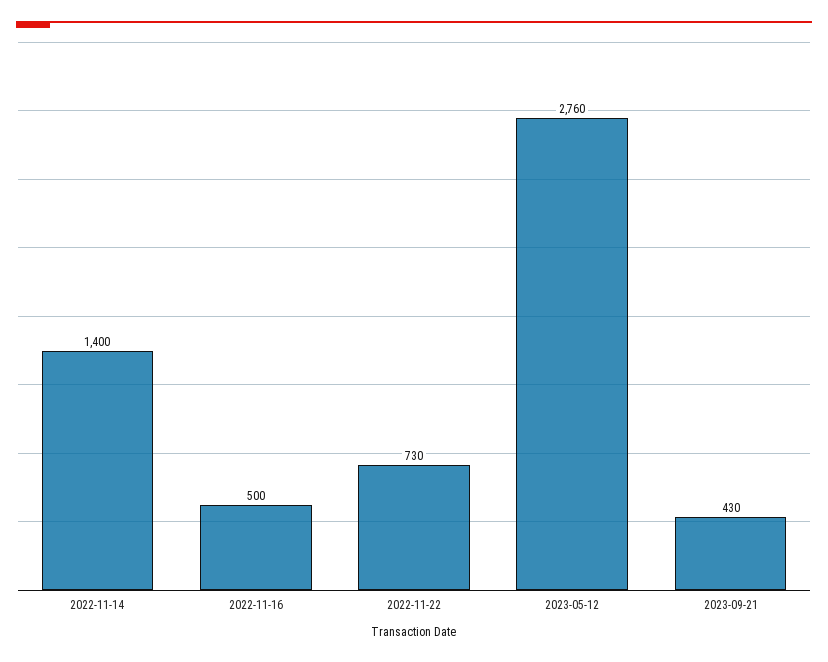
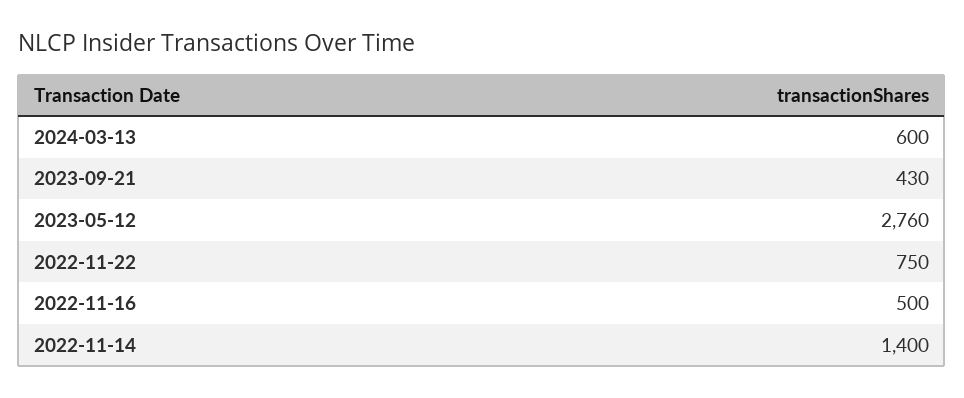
2022-11-22: 730 -> 750
2024-03-13: none -> 600

